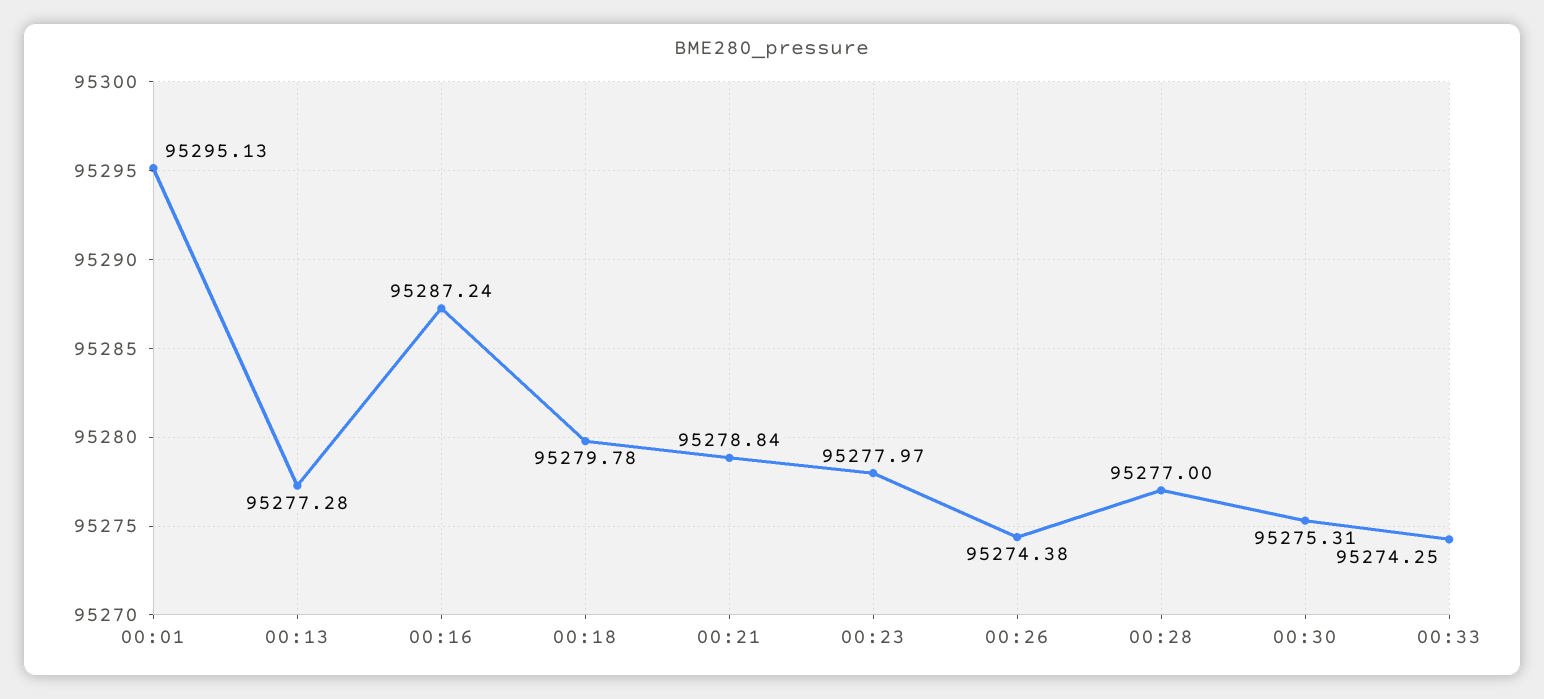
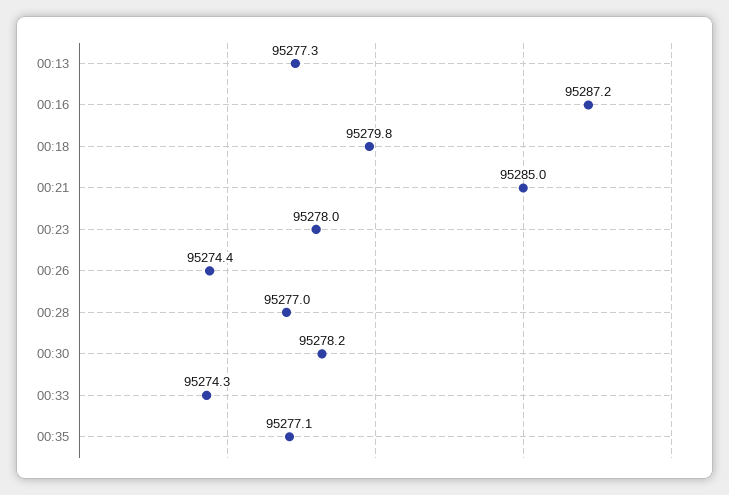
00:01: 95295.13 -> none
00:21: 95278.84 -> 95285
00:30: 95275.31 -> 95278.2
00:35: none -> 95277.1

